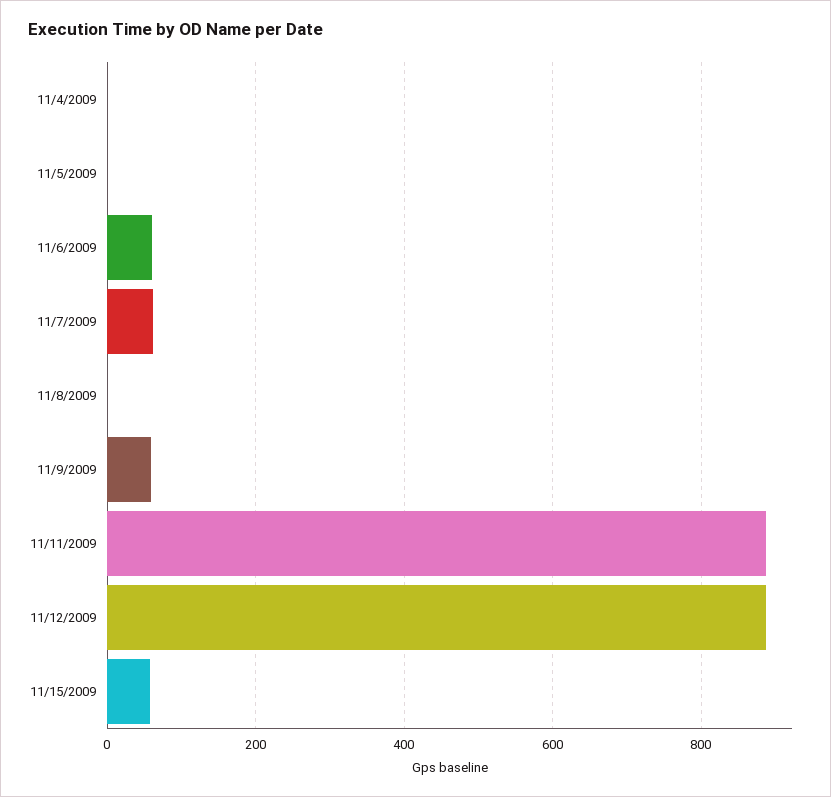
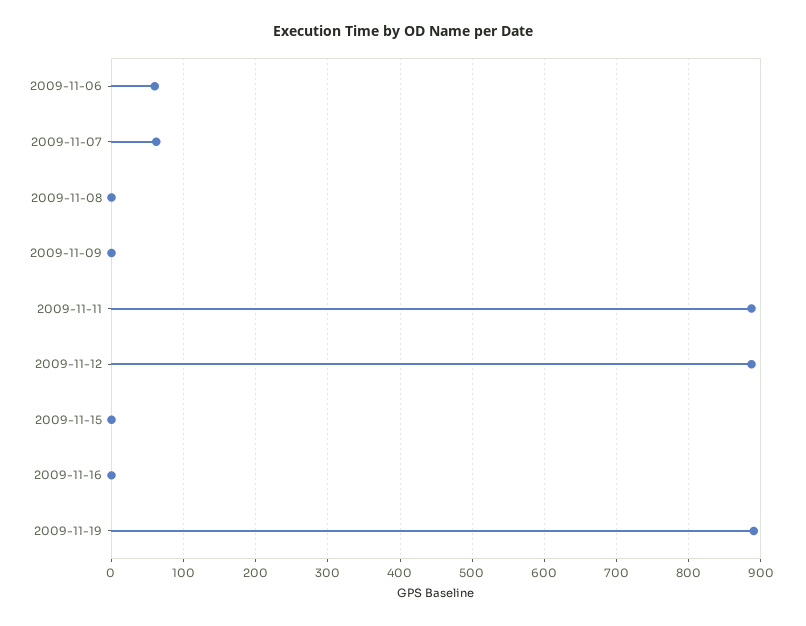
11/4/2009: 0 -> none
11/5/2009: 0 -> none
11/9/2009: 60 -> 0
11/15/2009: 60 -> 0
2009-11-16: none -> 0
2009-11-19: none -> 890

